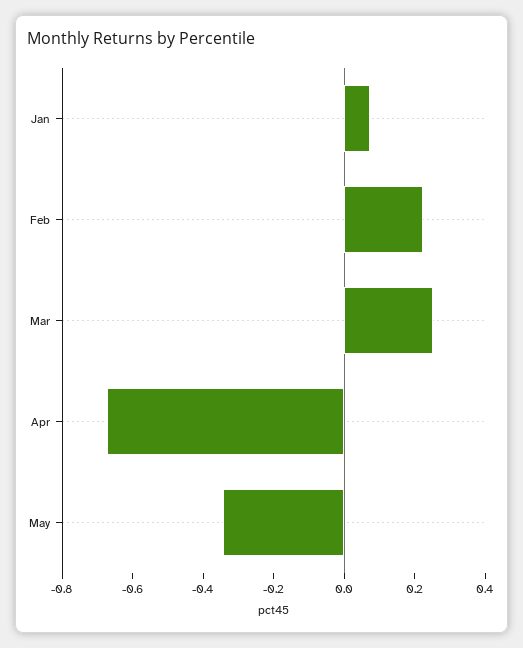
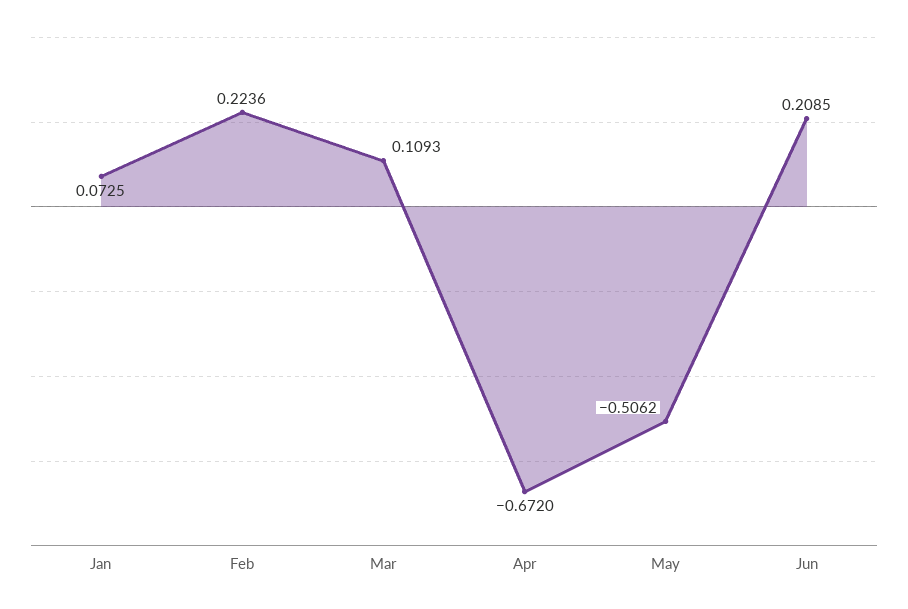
Mar: 0.25 -> 0.1093
May: -0.35 -> -0.5062
Jun: none -> 0.2085

